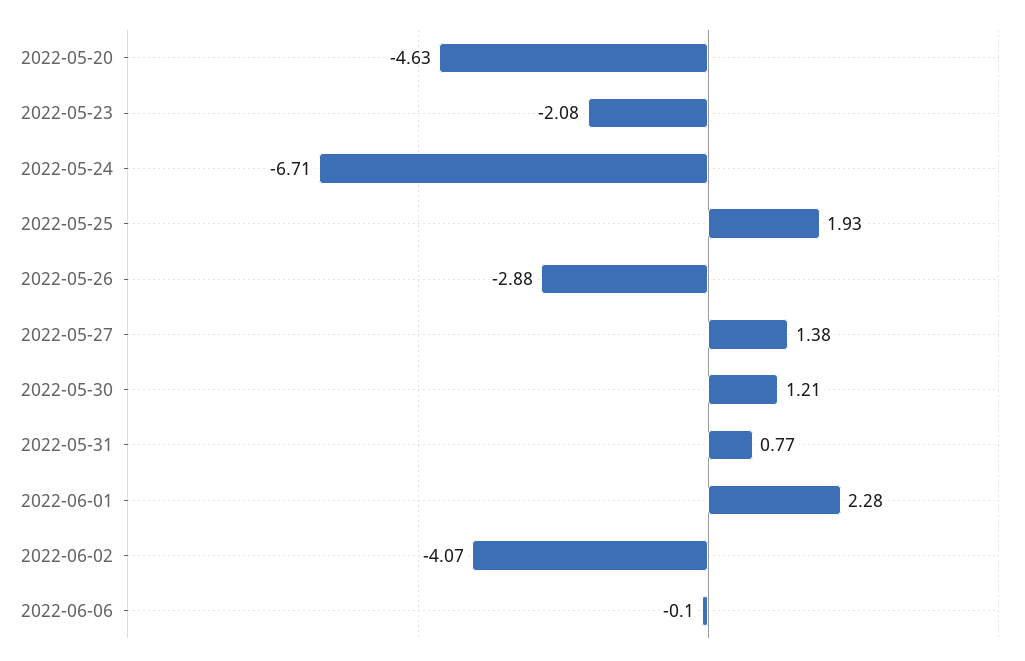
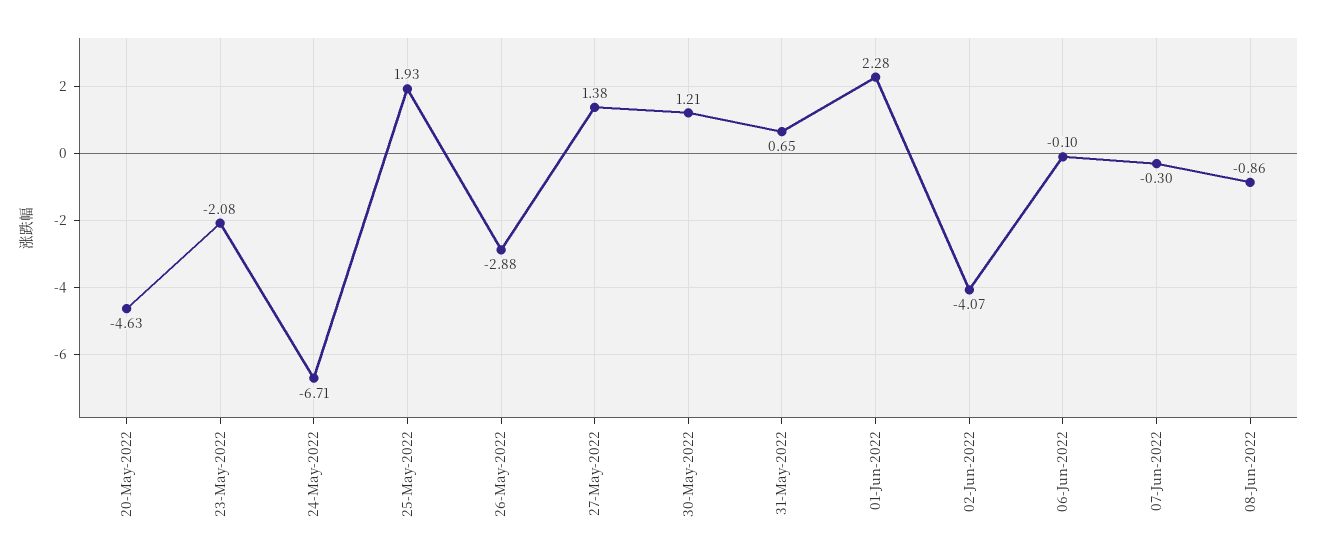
2022-05-31: 0.77 -> 0.65
07-Jun-2022: none -> -0.3
08-Jun-2022: none -> -0.86

